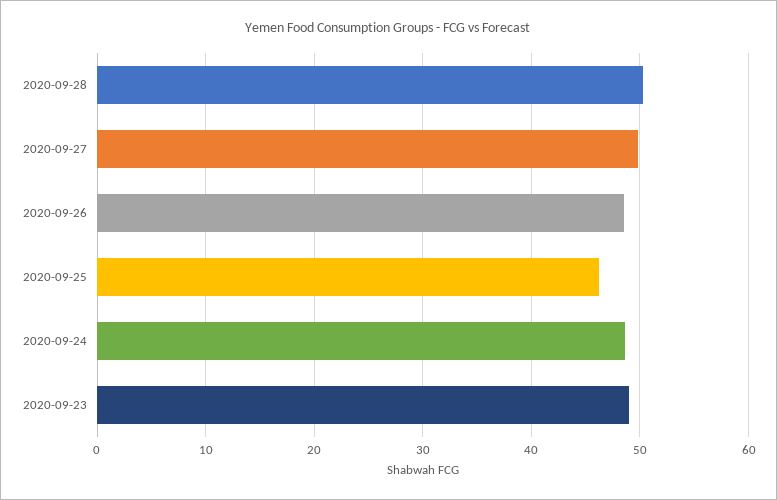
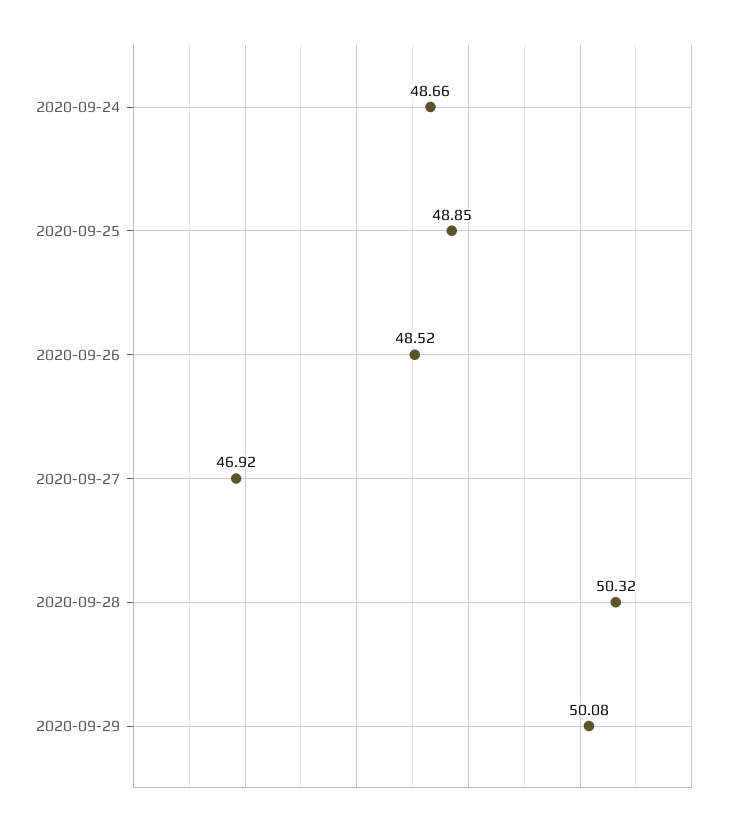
2020-09-27: 50 -> 46.92
2020-09-25: 46 -> 48.85
2020-09-23: 49 -> none
2020-09-29: none -> 50.08

